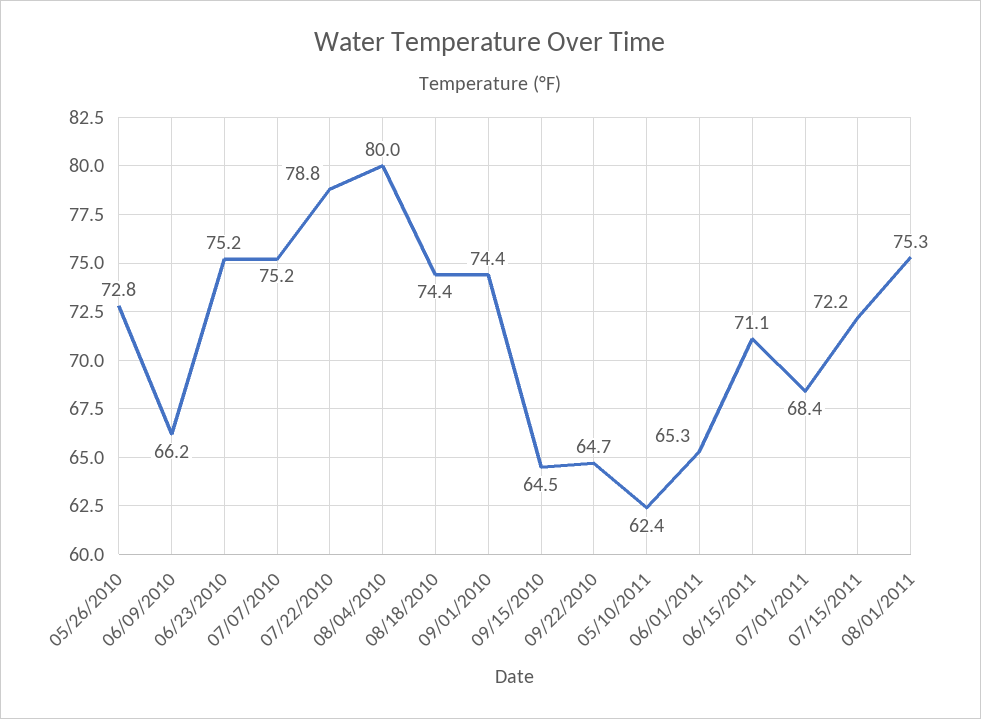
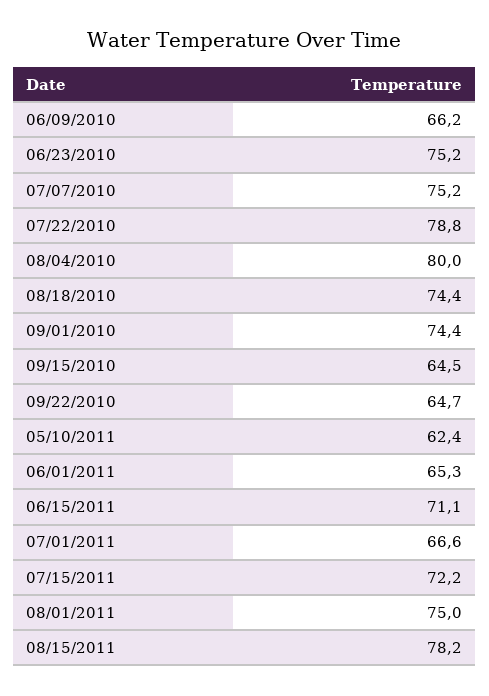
05/26/2010: 72.8 -> none
07/01/2011: 68.4 -> 66.6
08/01/2011: 75.3 -> 75
08/15/2011: none -> 78.2

